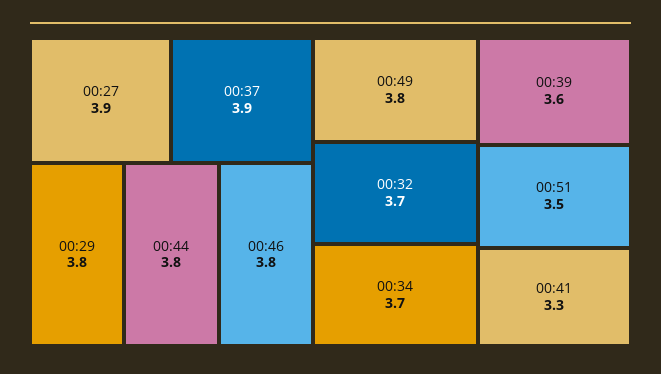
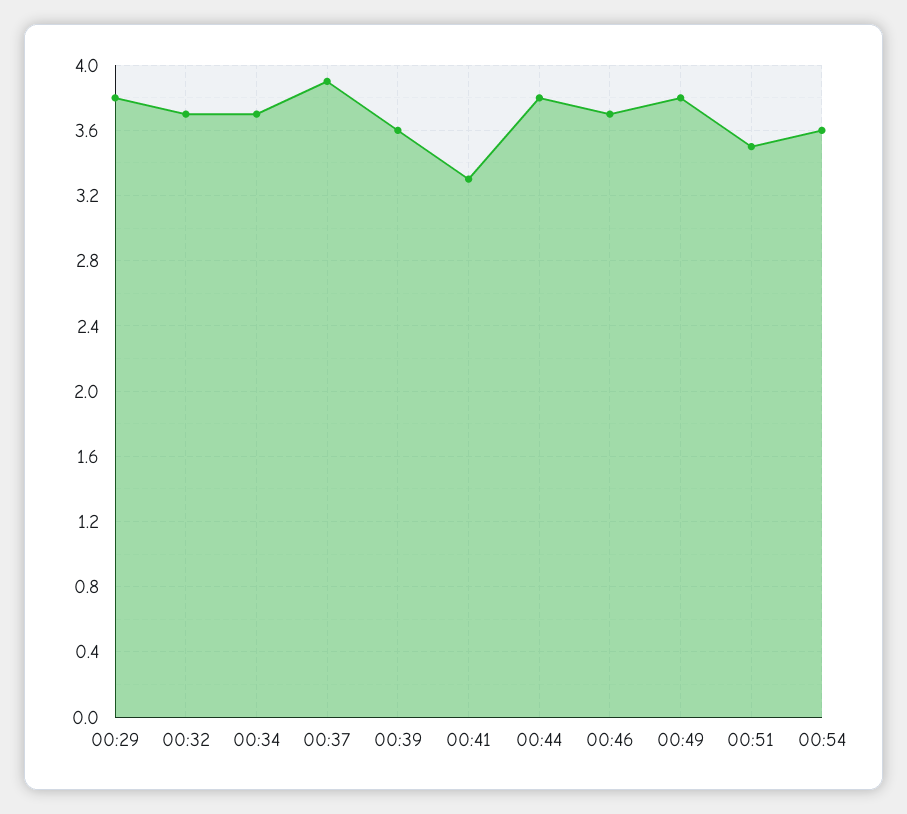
00:27: 3.9 -> none
00:46: 3.8 -> 3.7
00:54: none -> 3.6

